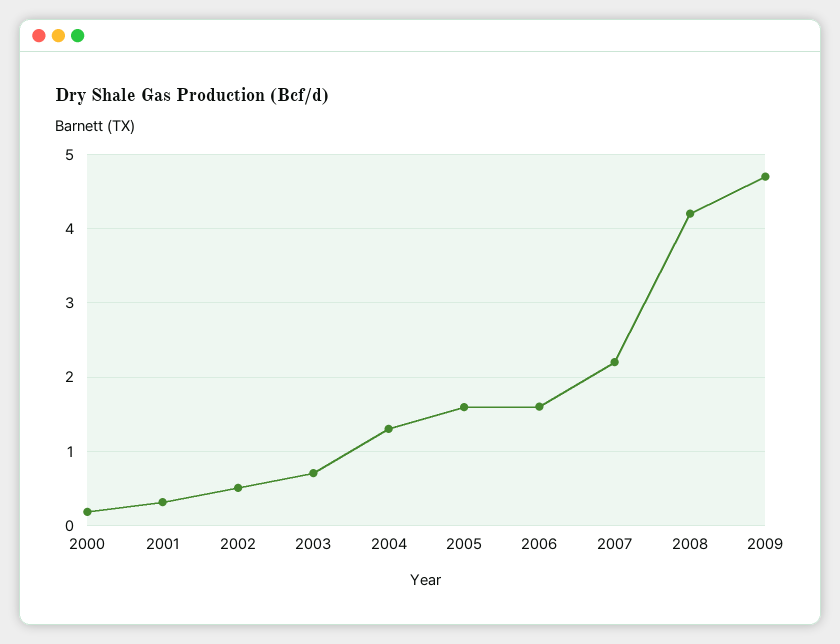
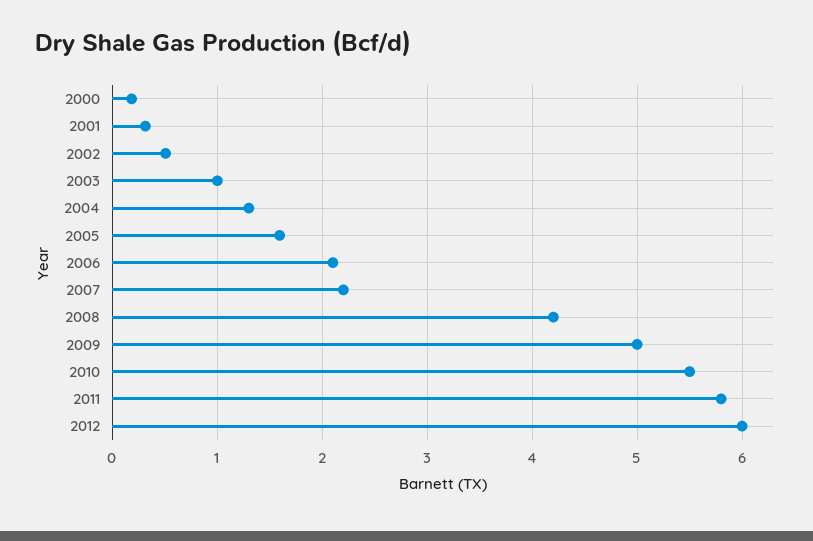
2003: 0.7 -> 1
2006: 1.6 -> 2.1
2009: 4.7 -> 5
2010: none -> 5.5
2011: none -> 5.8
2012: none -> 6

